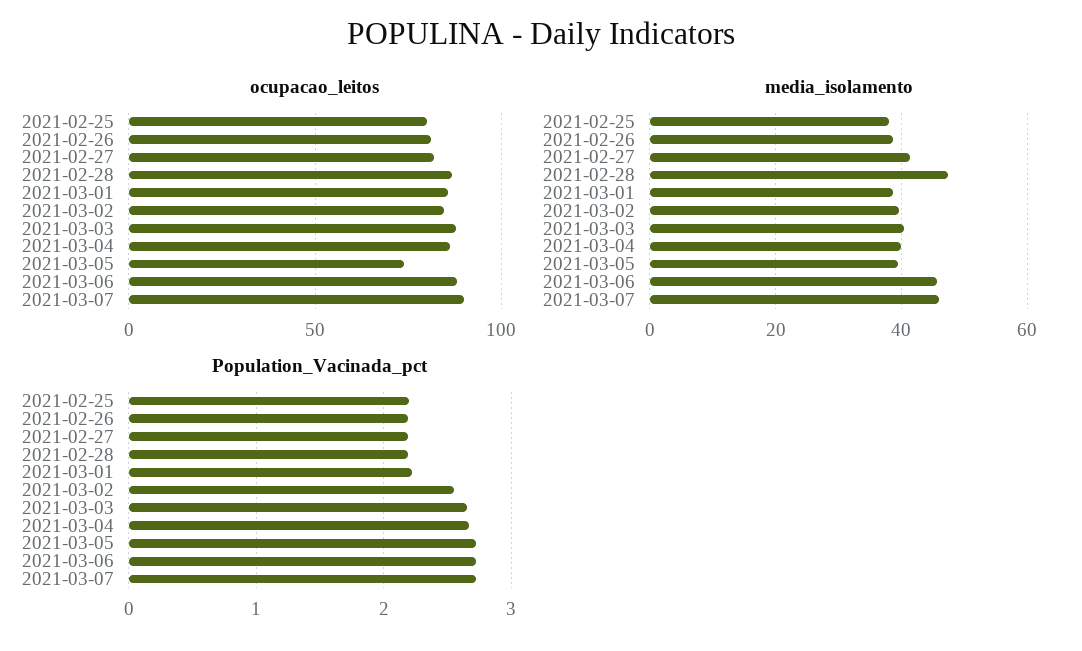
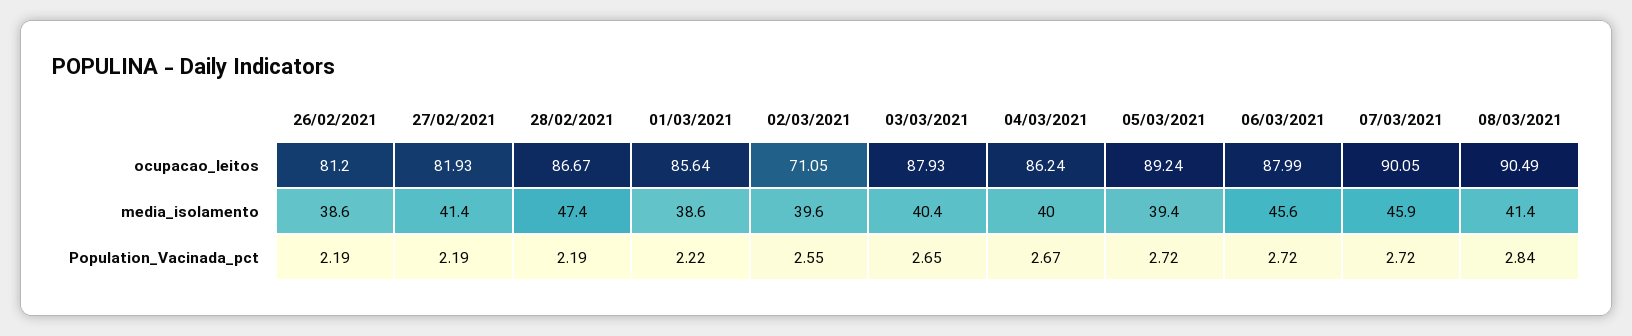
ocupacao_leitos, 2021-02-25: 80 -> none
ocupacao_leitos, 2021-03-02: 85 -> 71.05
ocupacao_leitos, 2021-03-05: 75 -> 89.24
media_isolamento, 2021-02-25: 38 -> none
Population_Vacinada_pct, 2021-02-25: 2.2 -> none
ocupacao_leitos, 08/03/2021: none -> 90.49
media_isolamento, 08/03/2021: none -> 41.4
Population_Vacinada_pct, 08/03/2021: none -> 2.84

